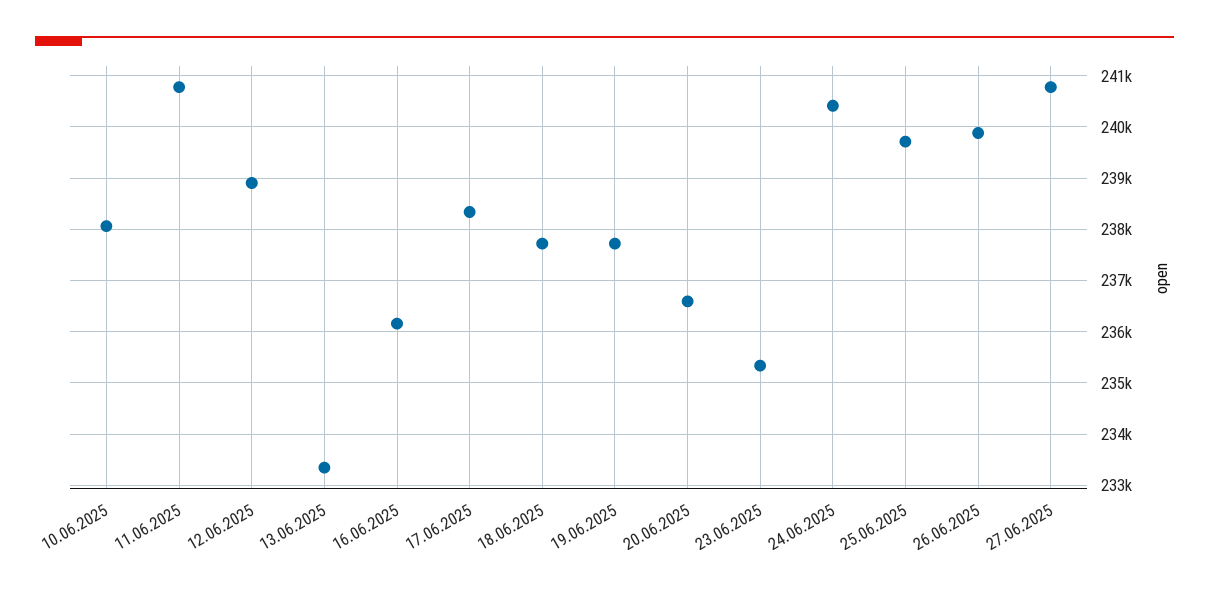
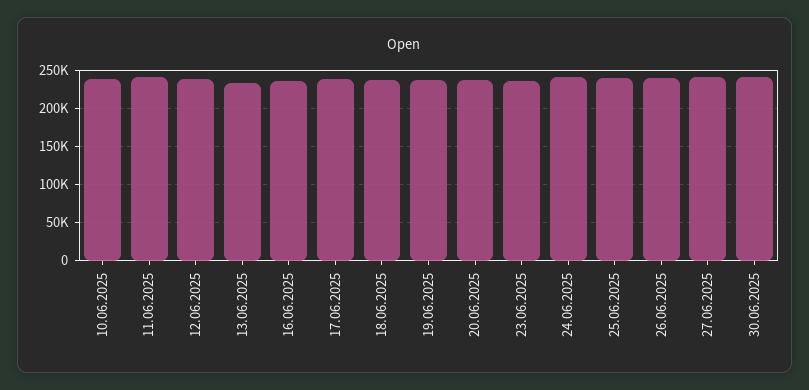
30.06.2025: none -> 240000

